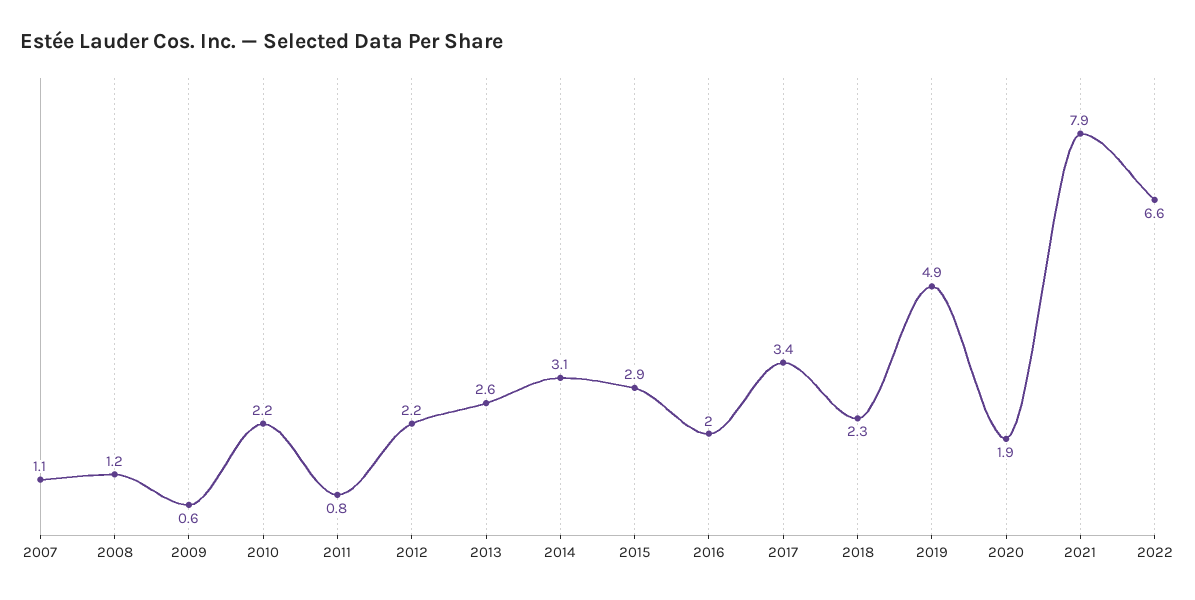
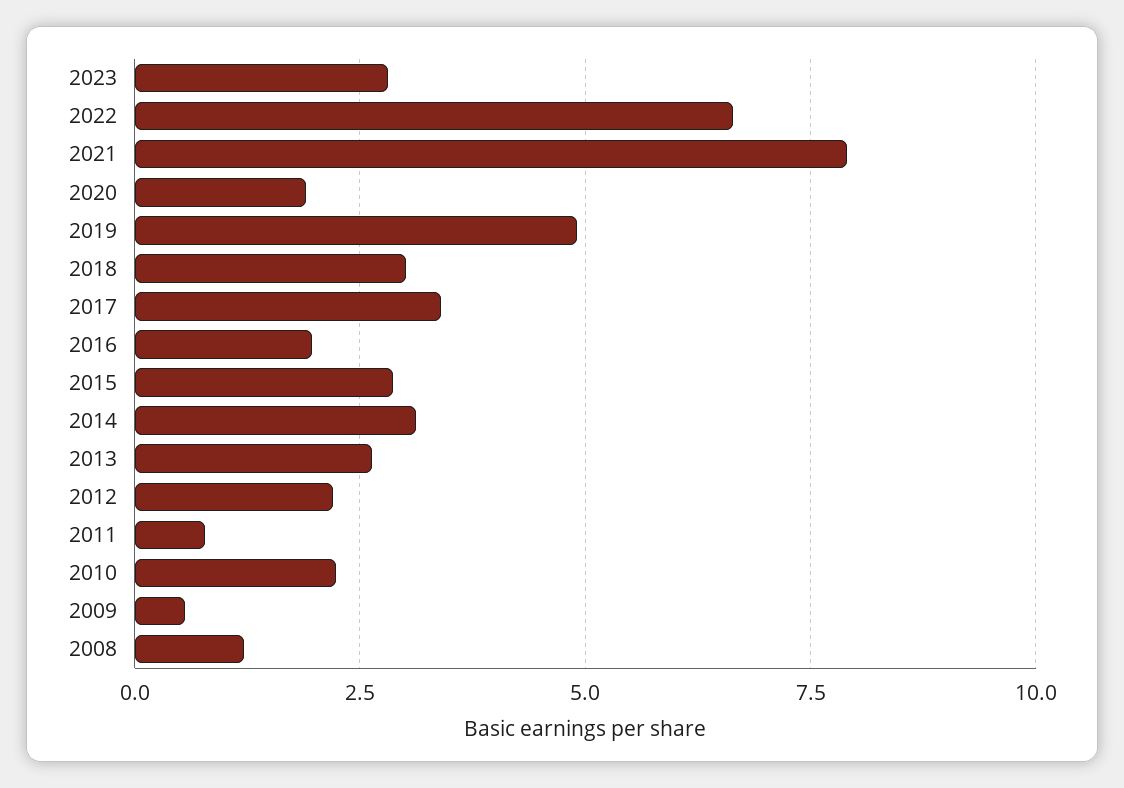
2007: 1.1 -> none
2018: 2.3 -> 3
2023: none -> 2.75

